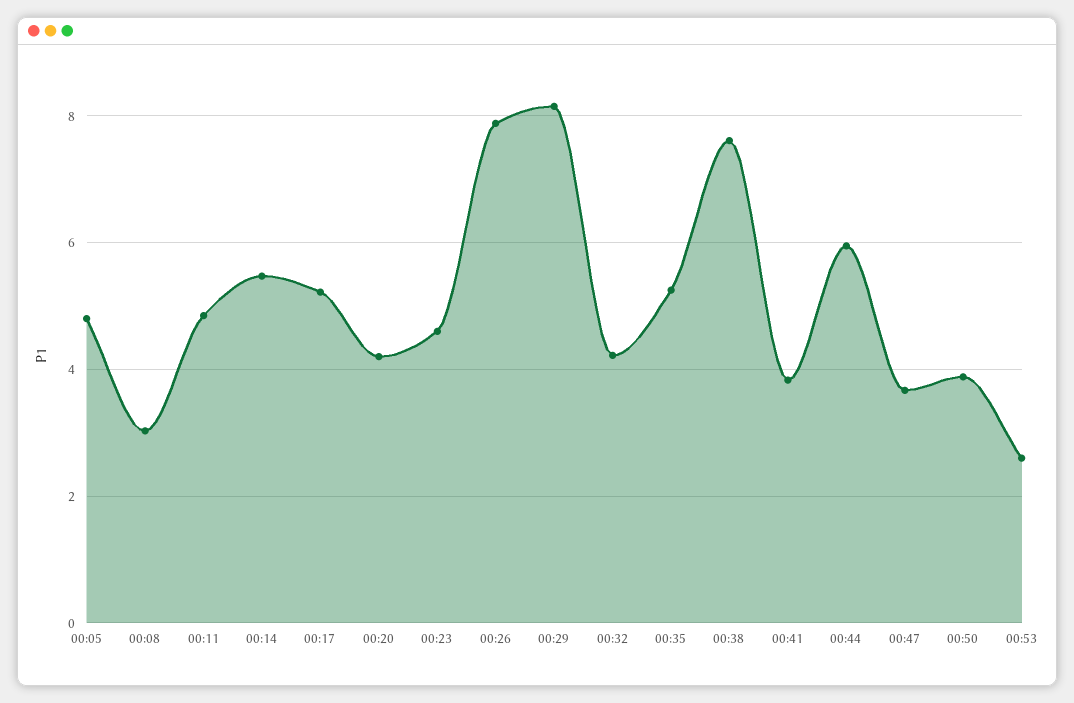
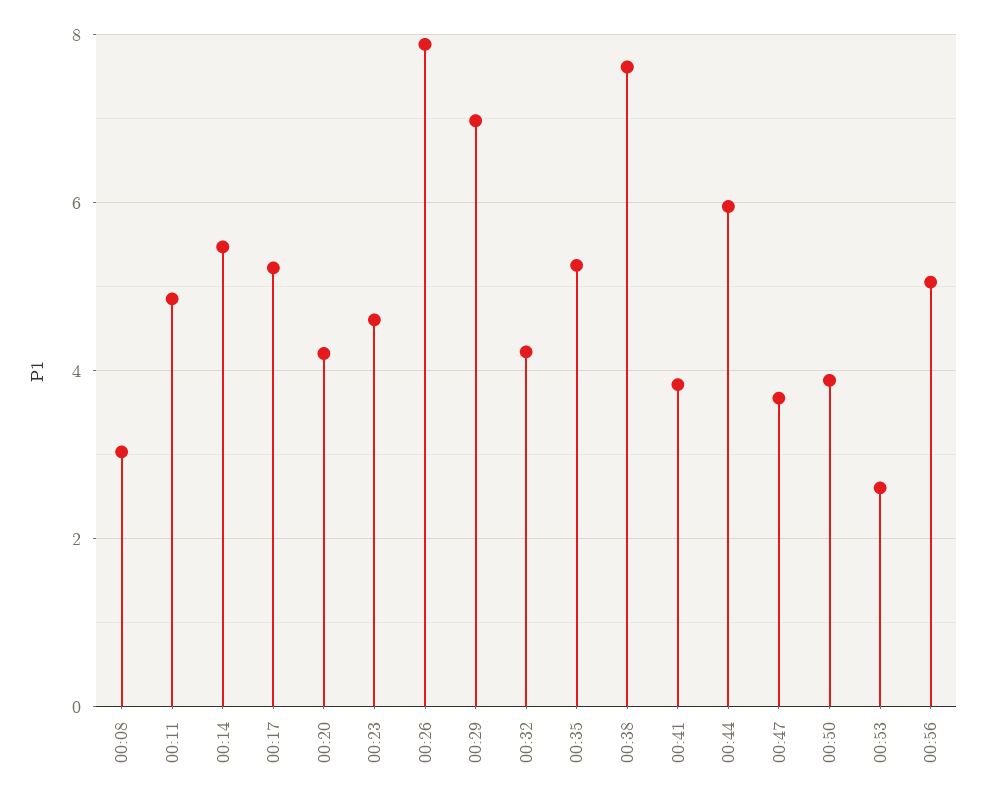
00:05: 4.8 -> none
00:29: 8.2 -> 7
00:56: none -> 5

